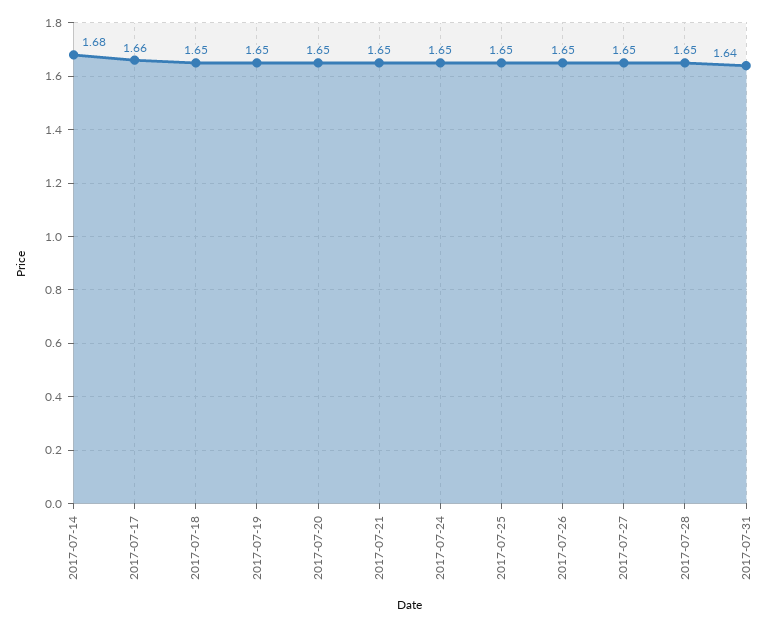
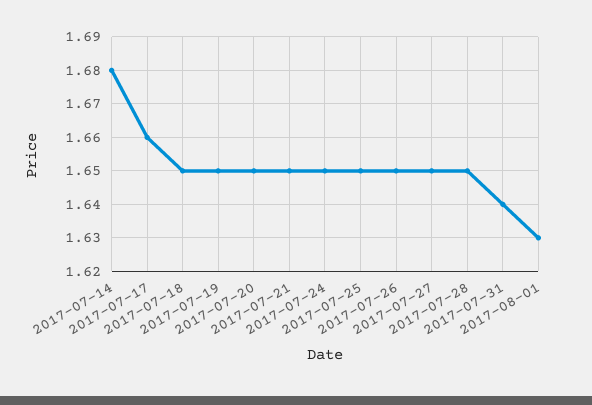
2017-08-01: none -> 1.63

